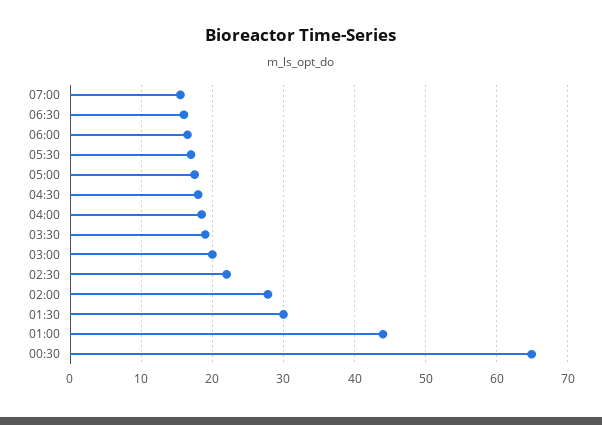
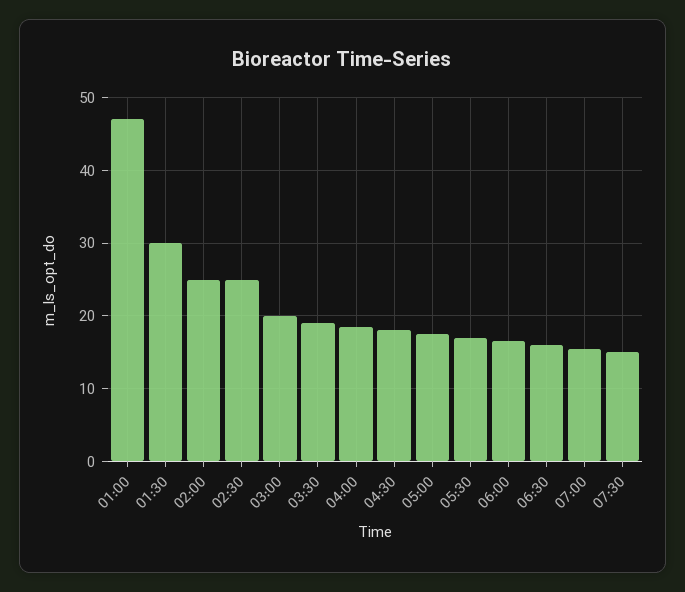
02:30: 22 -> 25
02:00: 28 -> 25
01:00: 44 -> 47
00:30: 65 -> none
07:30: none -> 15

